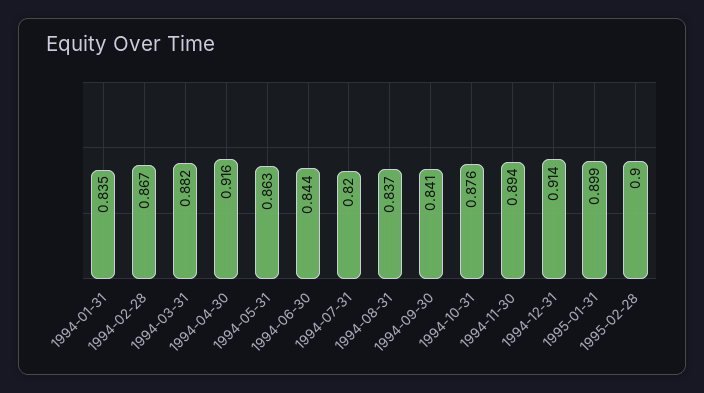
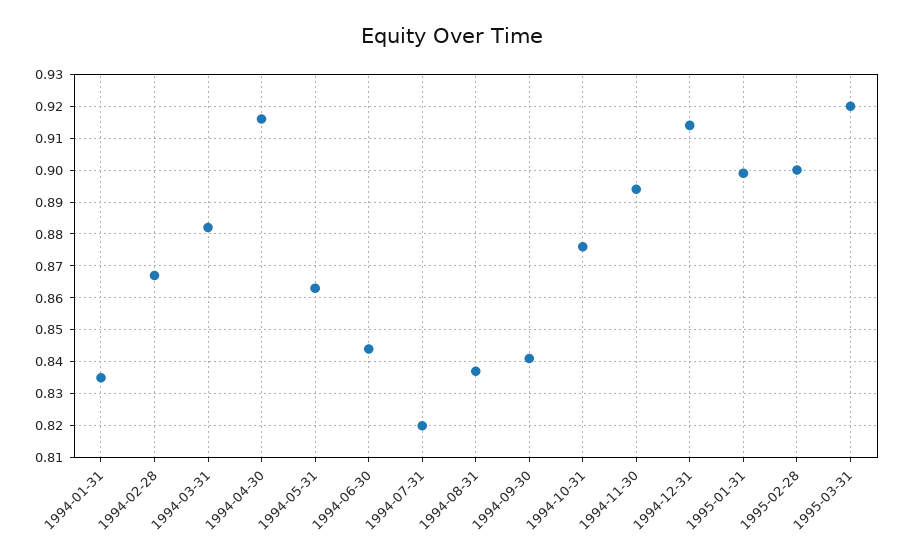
1995-03-31: none -> 0.92

